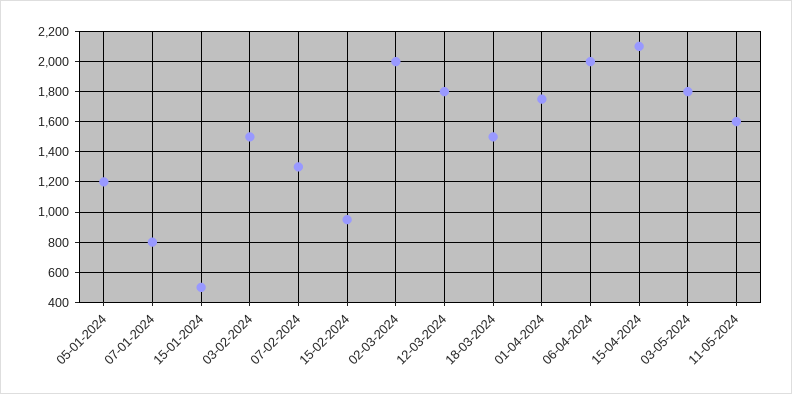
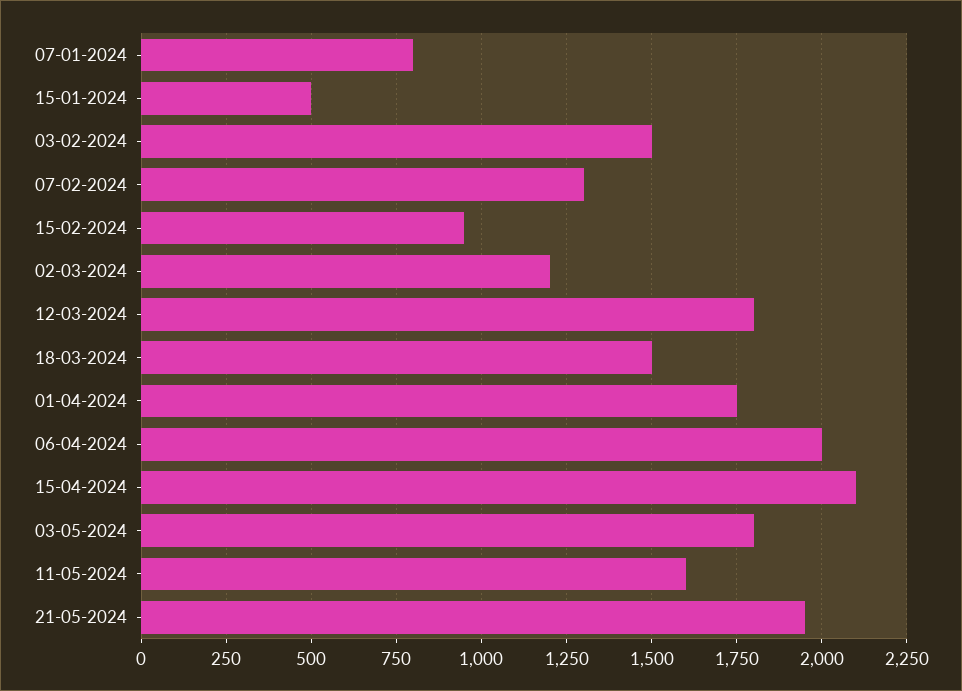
05-01-2024: 1200 -> none
02-03-2024: 2000 -> 1200
21-05-2024: none -> 1950

